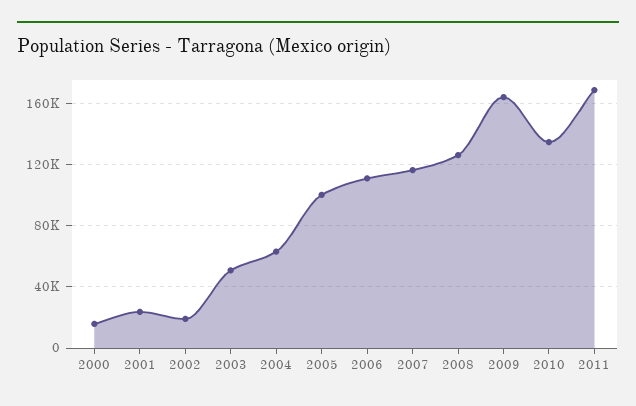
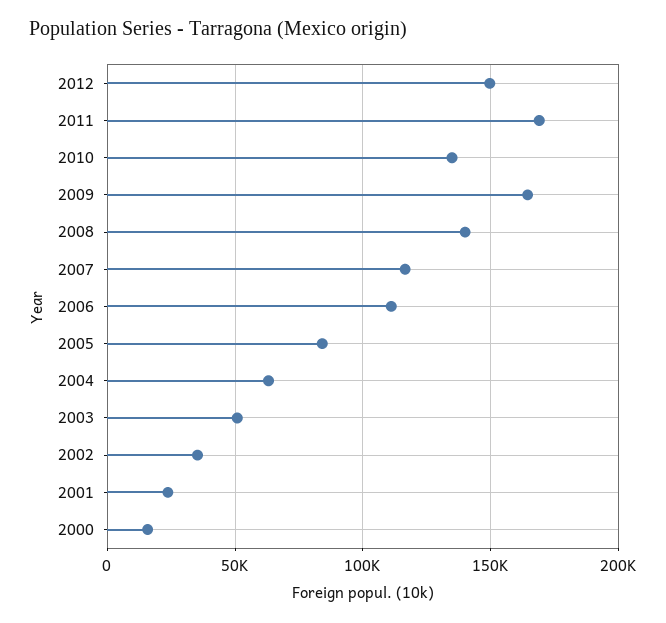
2002: 20000 -> 35000
2005: 100000 -> 85000
2008: 125000 -> 140000
2012: none -> 150000

